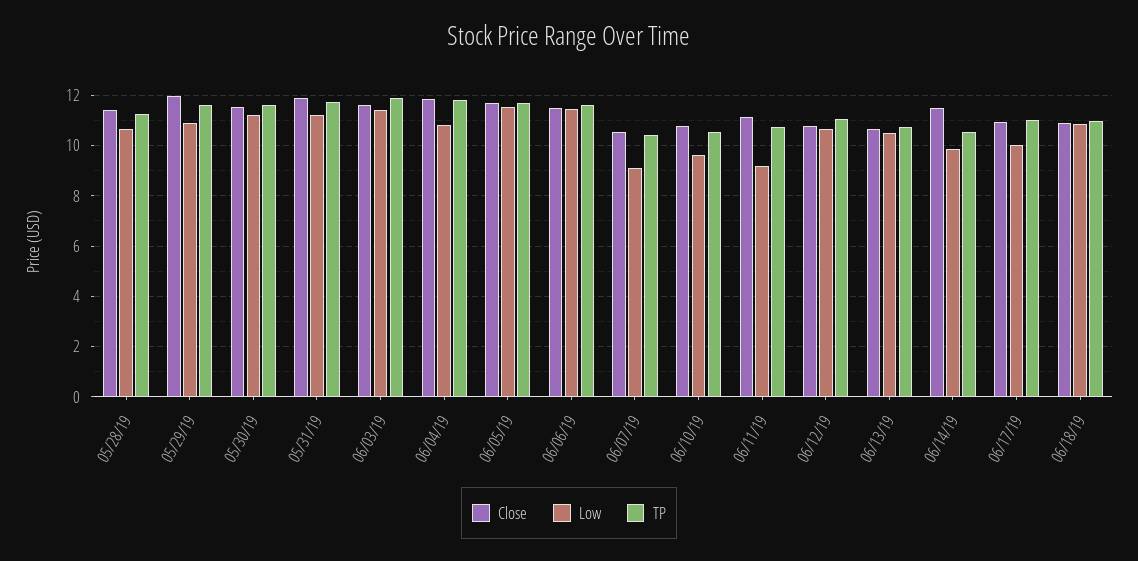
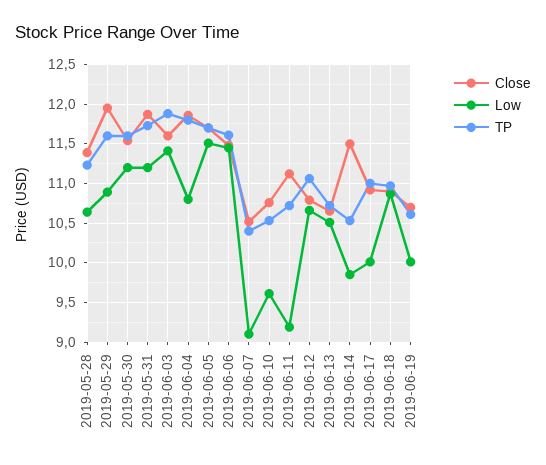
Close, 2019-06-19: none -> 10.7
Low, 2019-06-19: none -> 10
TP, 2019-06-19: none -> 10.6

